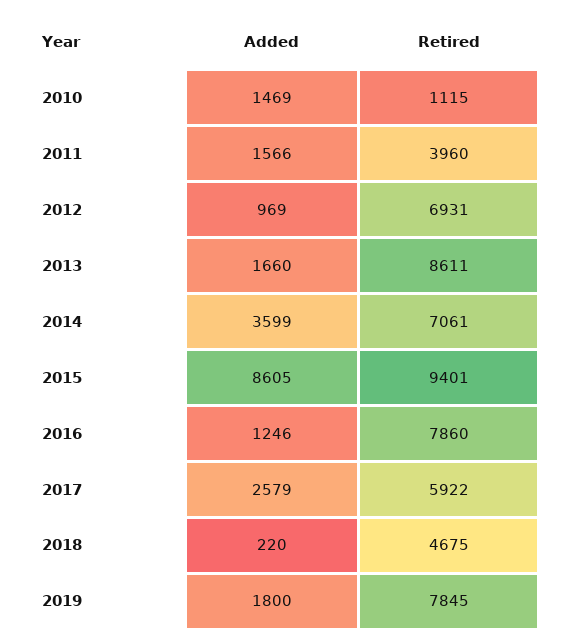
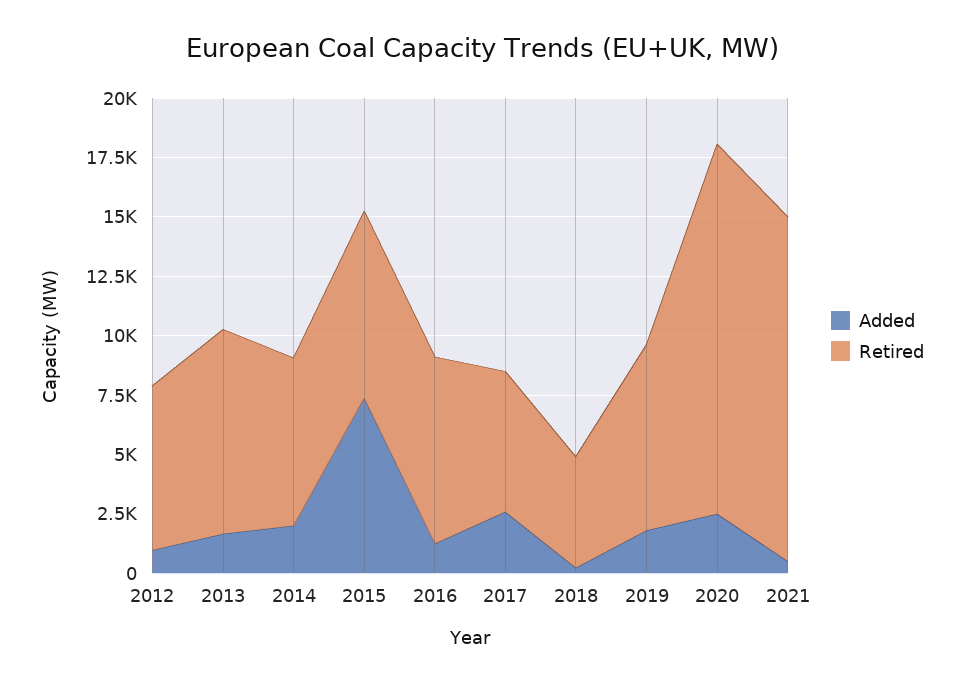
Added, 2010: 1469 -> none
Retired, 2010: 1115 -> none
Added, 2011: 1566 -> none
Retired, 2011: 3960 -> none
Added, 2014: 3599 -> 2000
Added, 2015: 8605 -> 7500
Retired, 2015: 9401 -> 8000
Added, 2020: none -> 2500
Retired, 2020: none -> 15500
Added, 2021: none -> 500
Retired, 2021: none -> 14500

